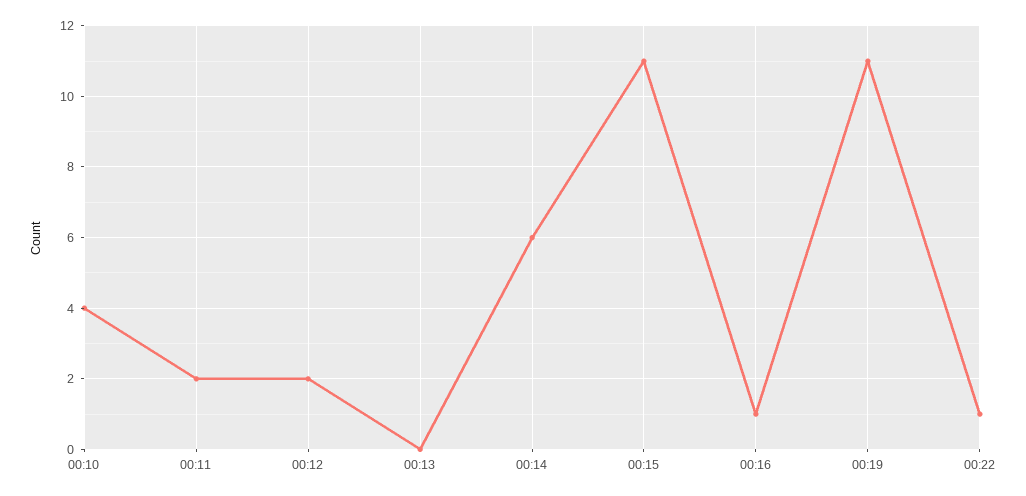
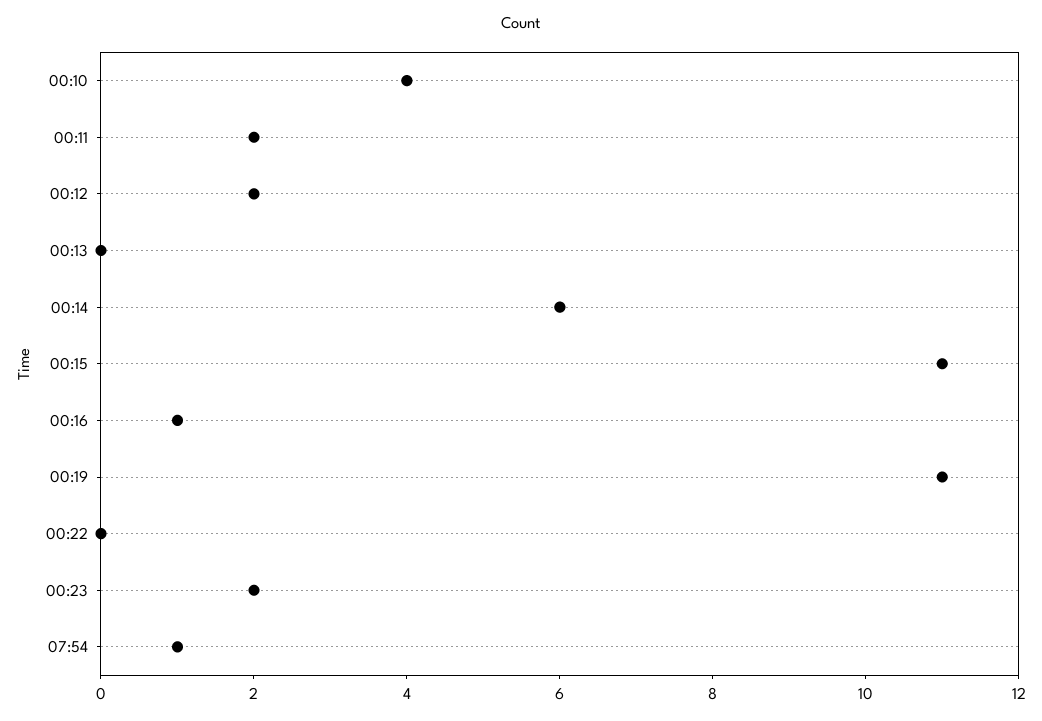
00:22: 1 -> 0
00:23: none -> 2
07:54: none -> 1

